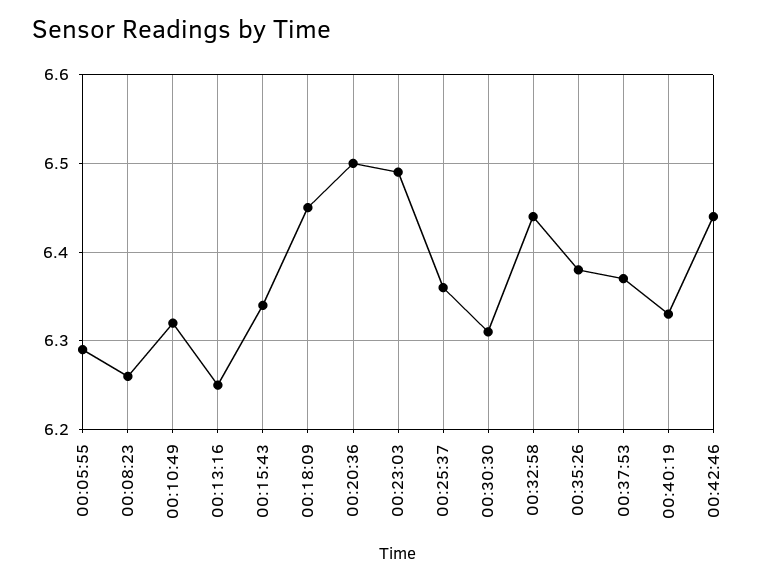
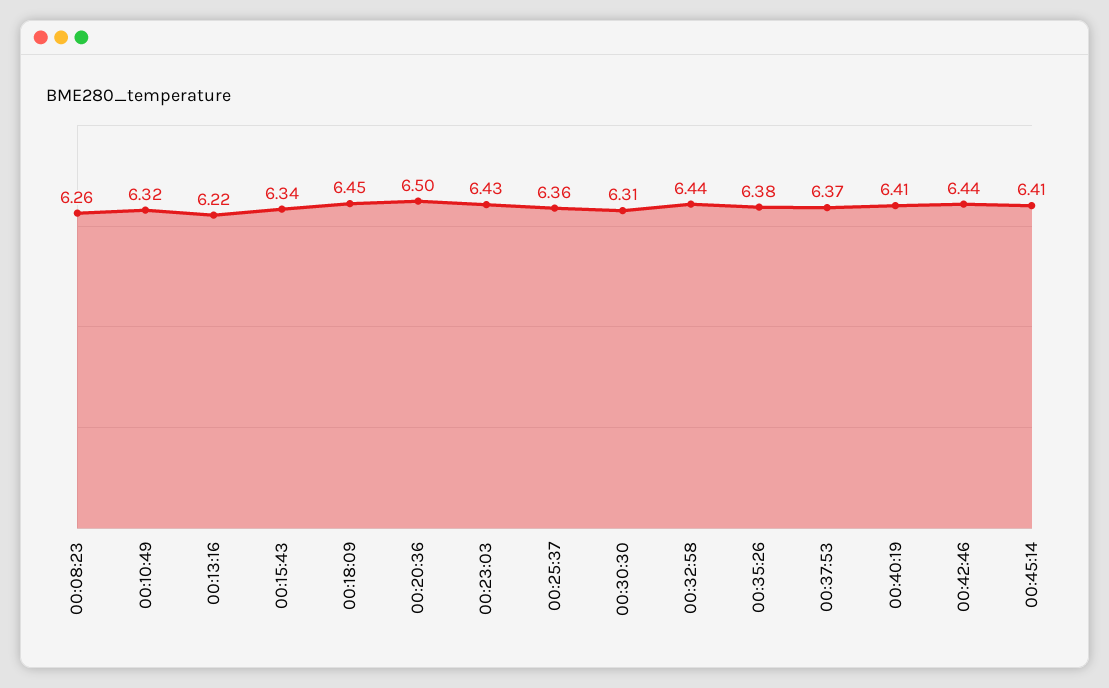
00:05:55: 6.29 -> none
00:13:16: 6.25 -> 6.22
00:23:03: 6.49 -> 6.43
00:40:19: 6.33 -> 6.41
00:45:14: none -> 6.41

